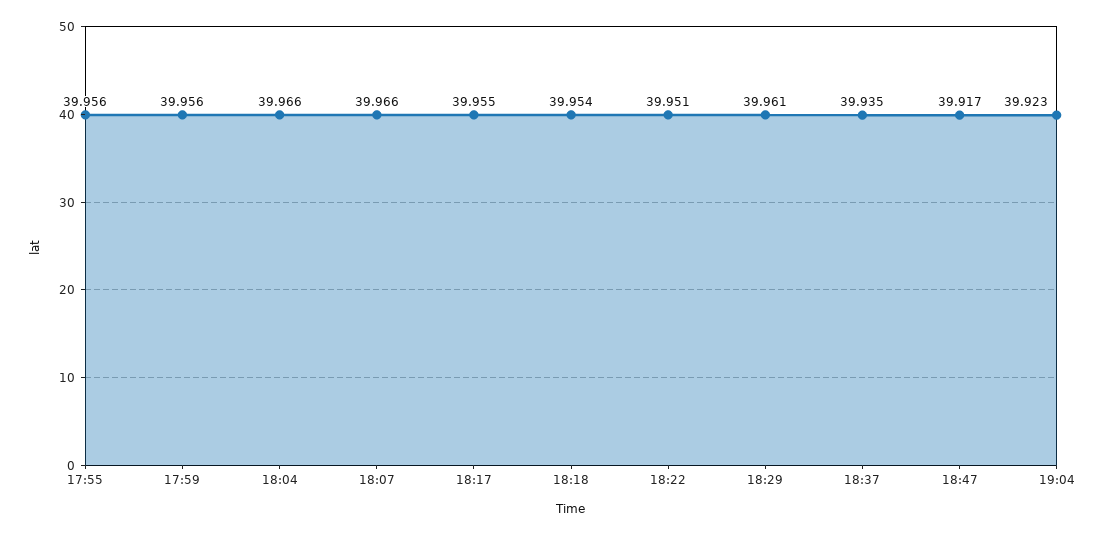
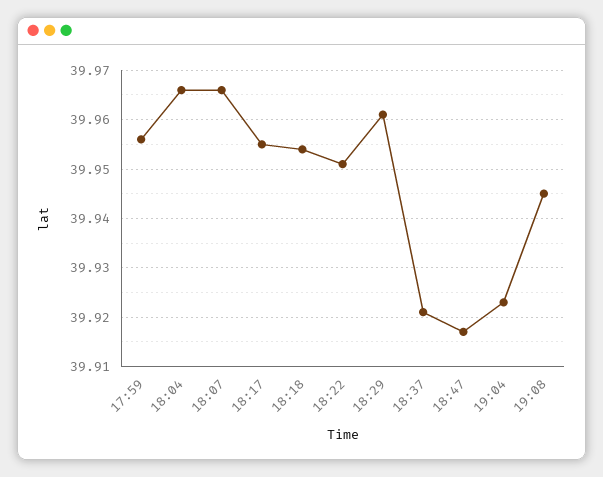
17:55: 39.956 -> none
18:37: 39.935 -> 39.92
19:08: none -> 39.945

